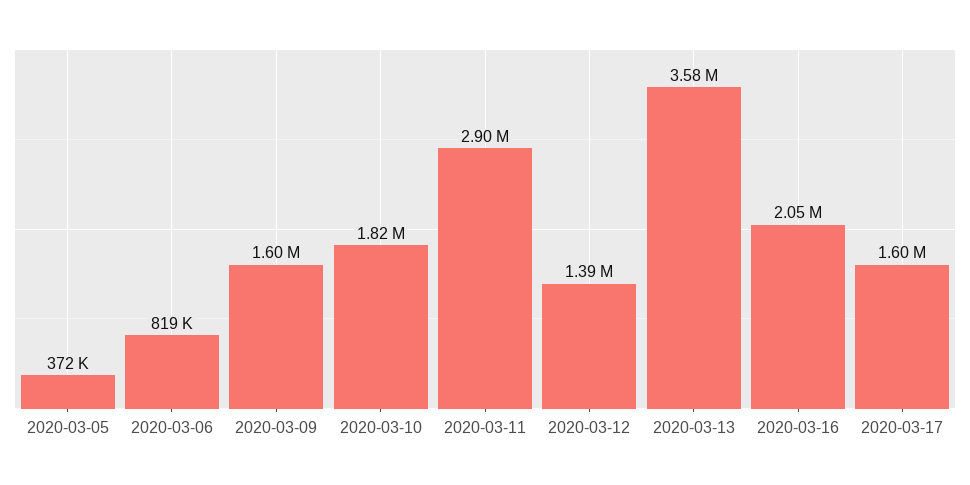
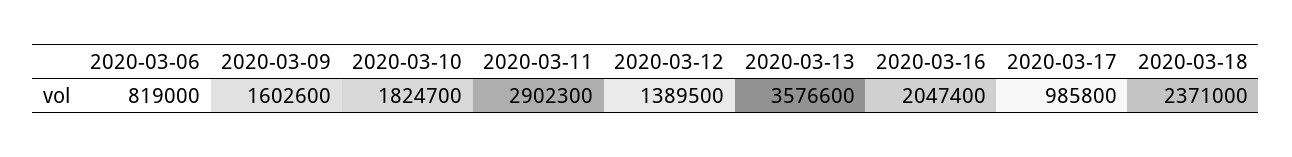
2020-03-05: 372000 -> none
2020-03-17: 1600000 -> 985800
2020-03-18: none -> 2371000

